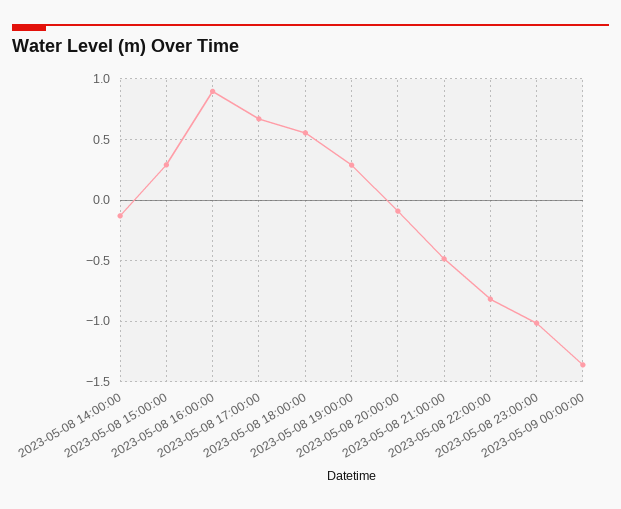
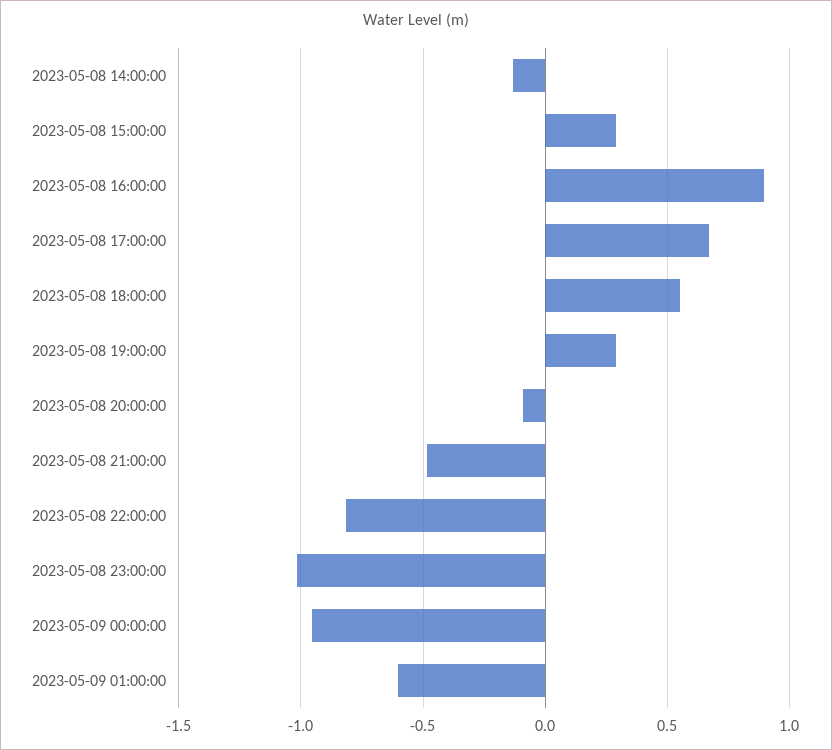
2023-05-09 00:00:00: -1.35 -> -0.95
2023-05-09 01:00:00: none -> -0.6

